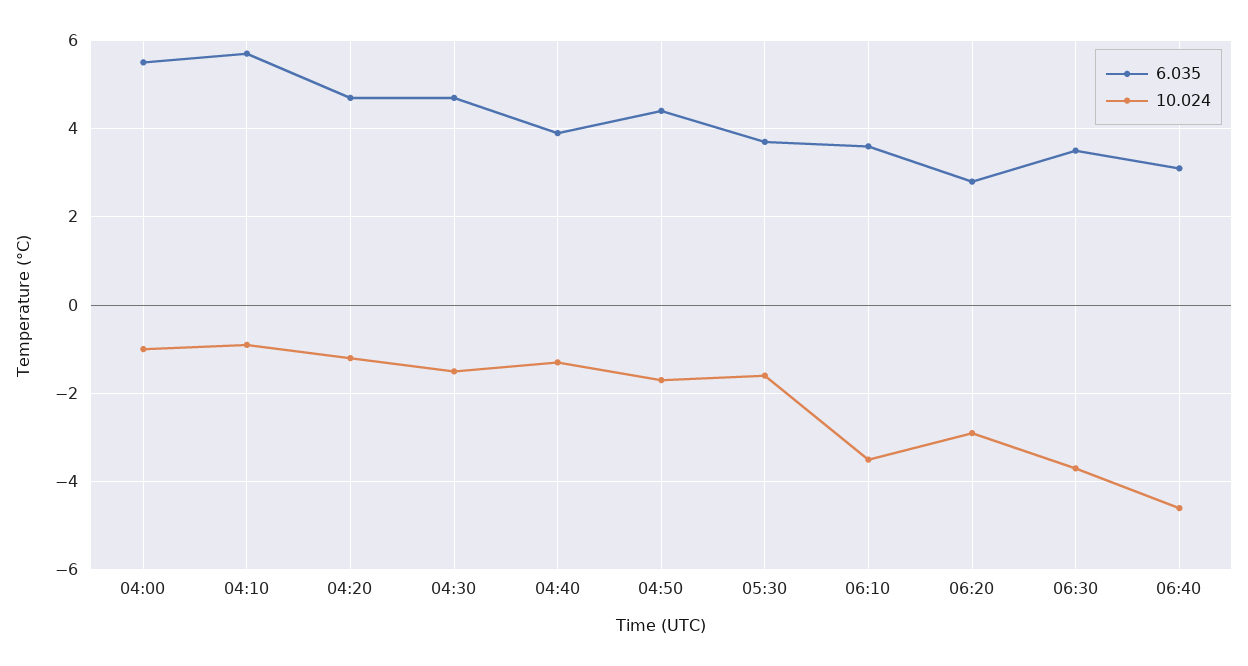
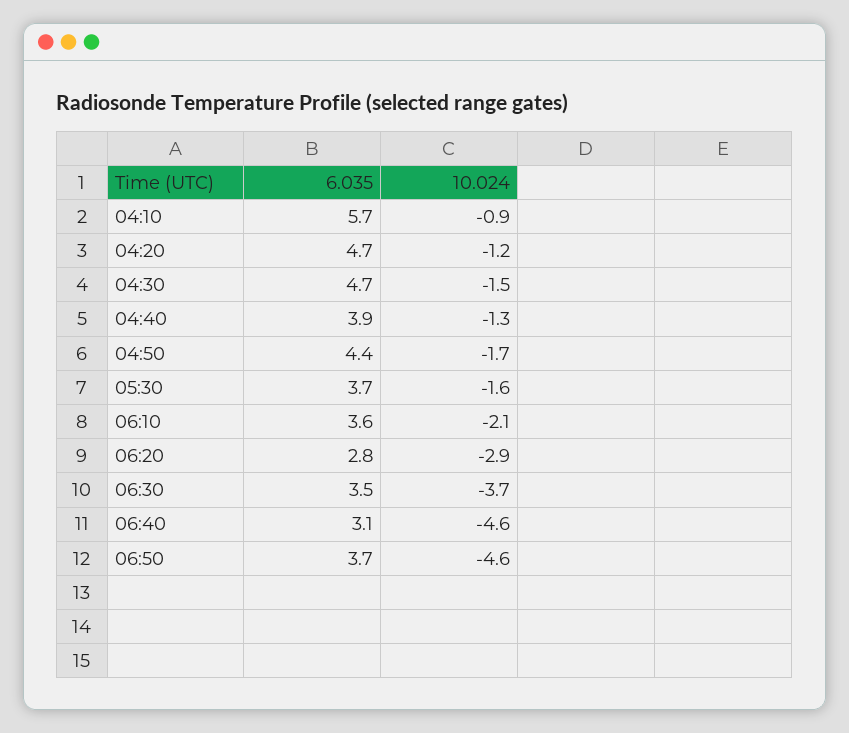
6.035, 04:00: 5.5 -> none
10.024, 04:00: -1 -> none
10.024, 06:10: -3.5 -> -2.1
6.035, 06:50: none -> 3.7
10.024, 06:50: none -> -4.6

